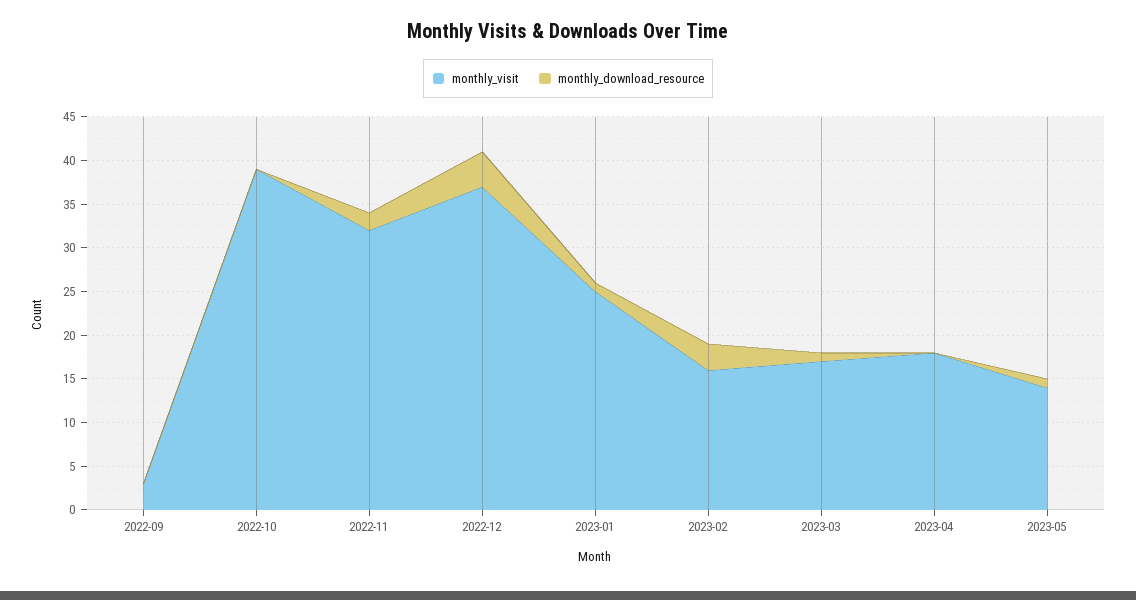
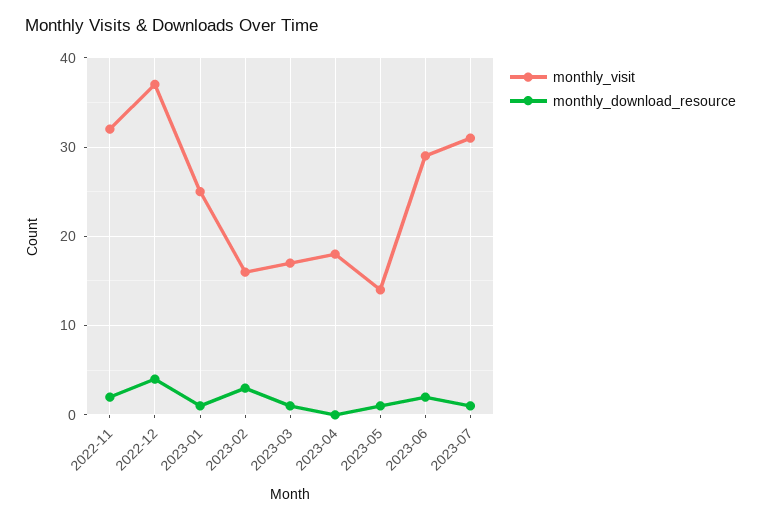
monthly_visit, 2022-09: 3 -> none
monthly_download_resource, 2022-09: 0 -> none
monthly_visit, 2022-10: 39 -> none
monthly_download_resource, 2022-10: 0 -> none
monthly_visit, 2023-06: none -> 29
monthly_download_resource, 2023-06: none -> 2
monthly_visit, 2023-07: none -> 31
monthly_download_resource, 2023-07: none -> 1

